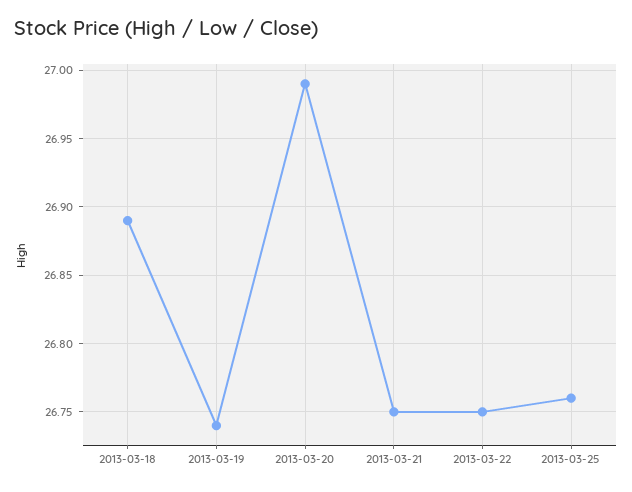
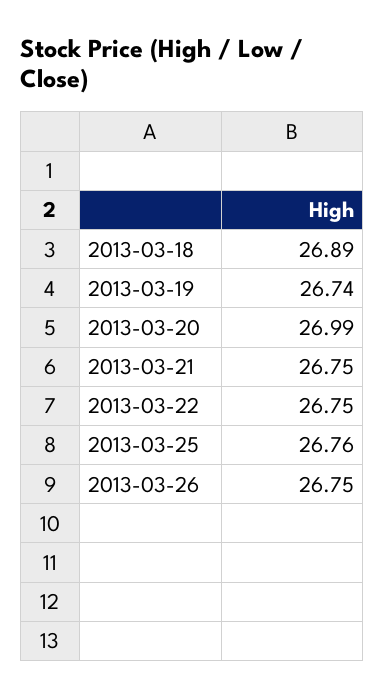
2013-03-26: none -> 26.75

